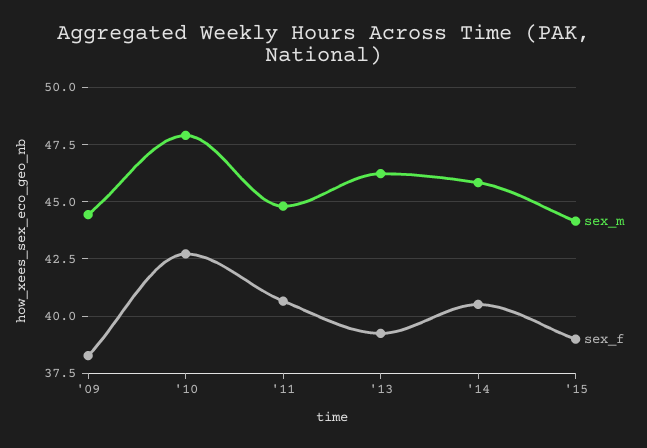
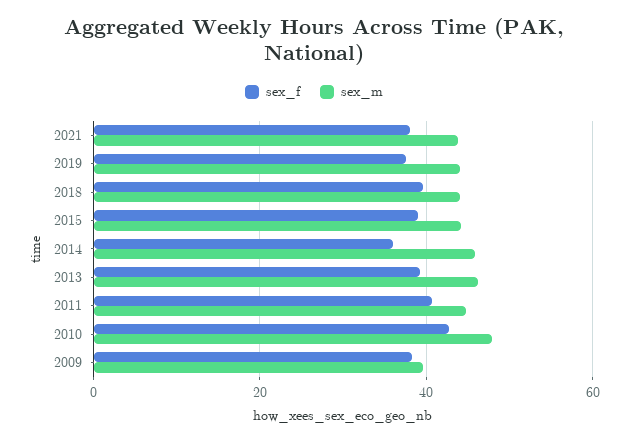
sex_m, '09: 44.5 -> 40
sex_f, '14: 40.5 -> 36
sex_f, 2021: none -> 38
sex_m, 2021: none -> 44
sex_f, 2019: none -> 38
sex_m, 2019: none -> 44
sex_f, 2018: none -> 40
sex_m, 2018: none -> 44

